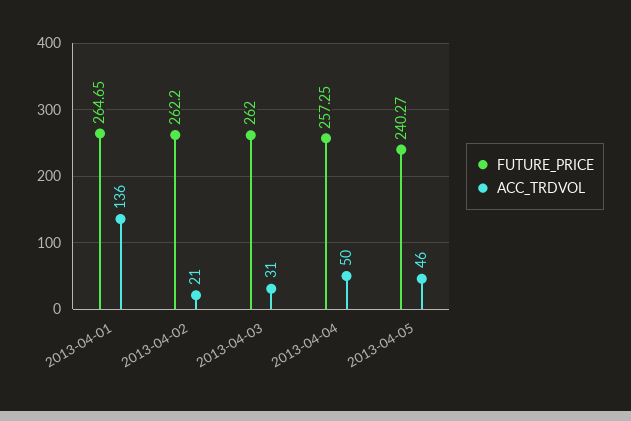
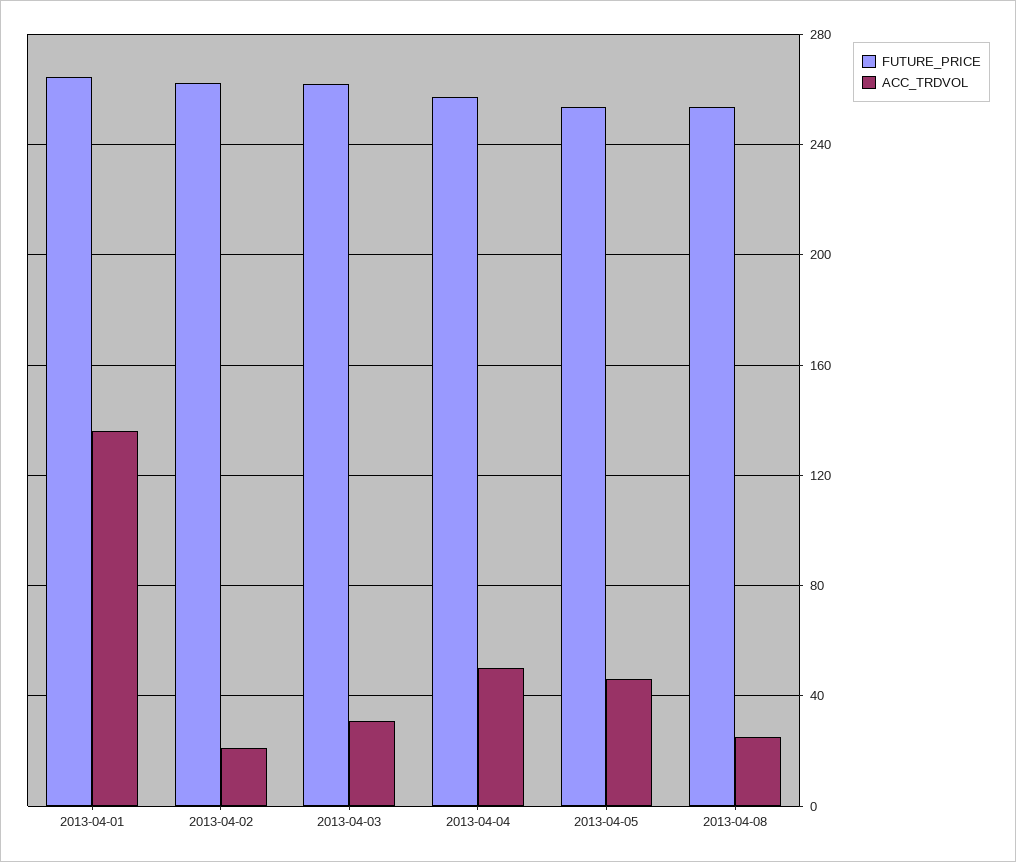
FUTURE_PRICE, 2013-04-05: 240.27 -> 255
FUTURE_PRICE, 2013-04-08: none -> 255
ACC_TRDVOL, 2013-04-08: none -> 25

